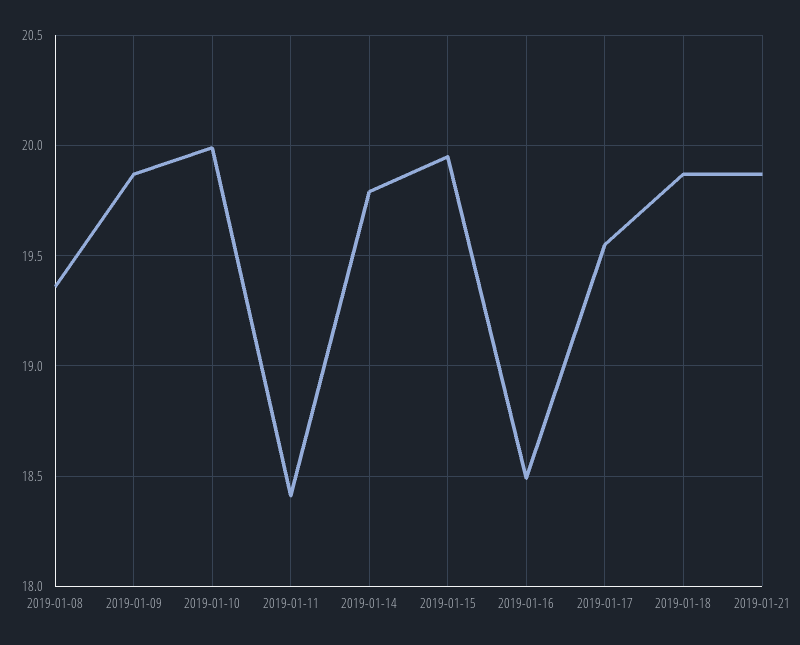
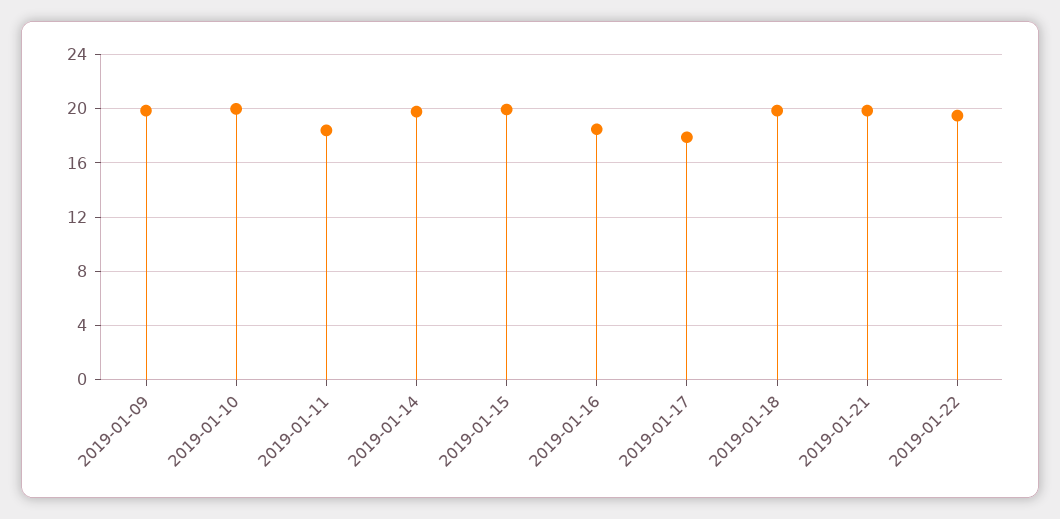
2019-01-08: 19.35 -> none
2019-01-17: 19.55 -> 18
2019-01-22: none -> 19.5

